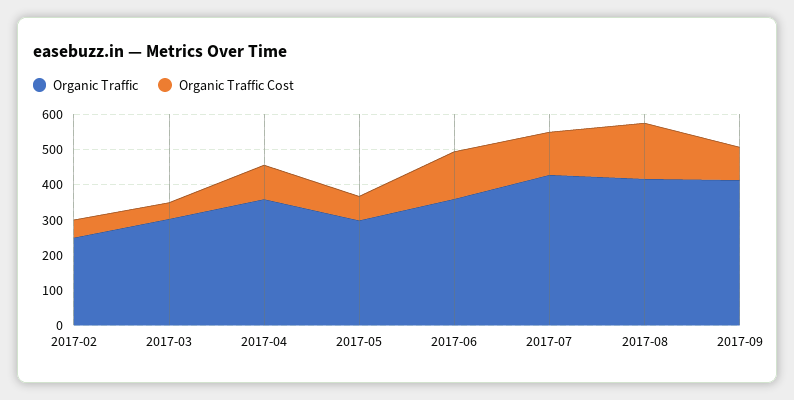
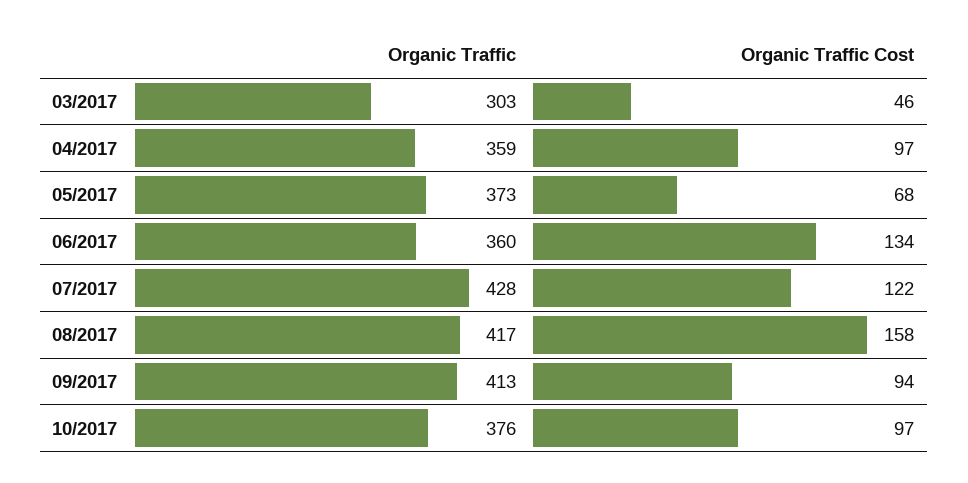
Organic Traffic, 2017-02: 250 -> none
Organic Traffic Cost, 2017-02: 50 -> none
Organic Traffic, 2017-05: 300 -> 373
Organic Traffic, 10/2017: none -> 376
Organic Traffic Cost, 10/2017: none -> 97

